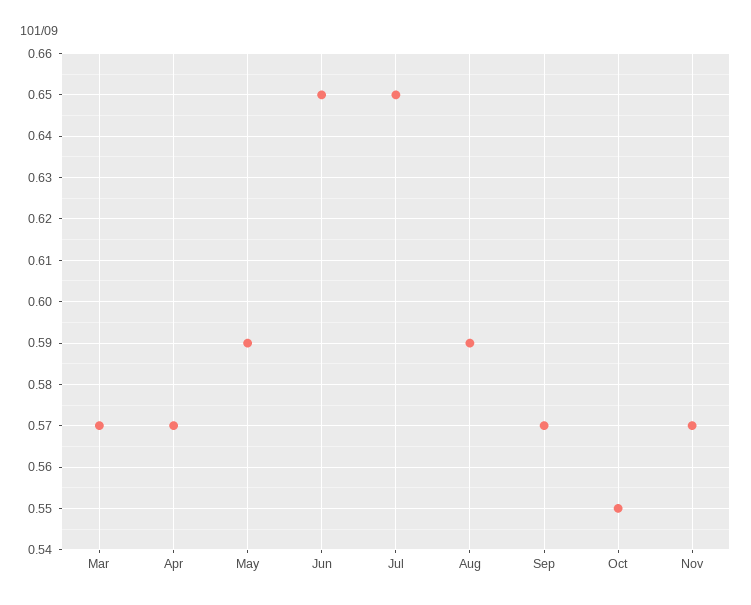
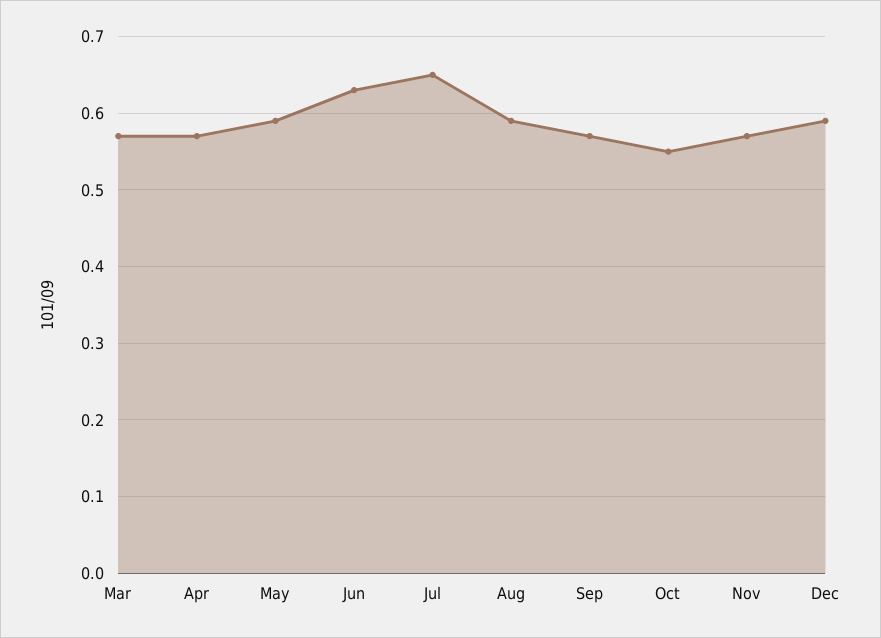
Jun: 0.65 -> 0.63
Dec: none -> 0.59

